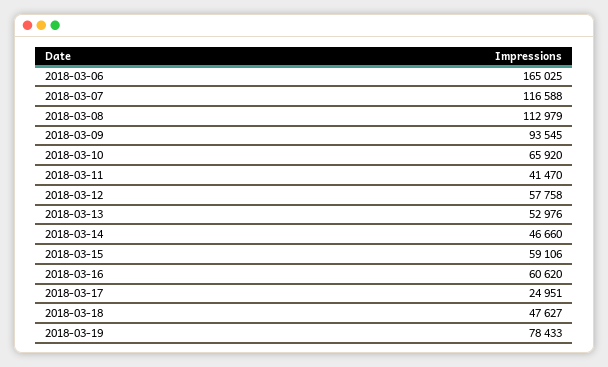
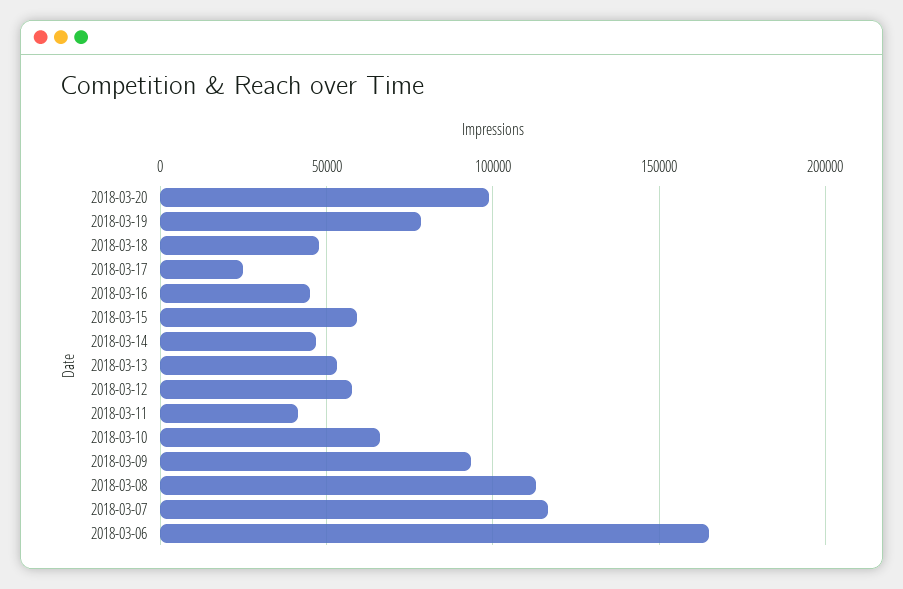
2018-03-16: 60620 -> 45000
2018-03-20: none -> 100000

